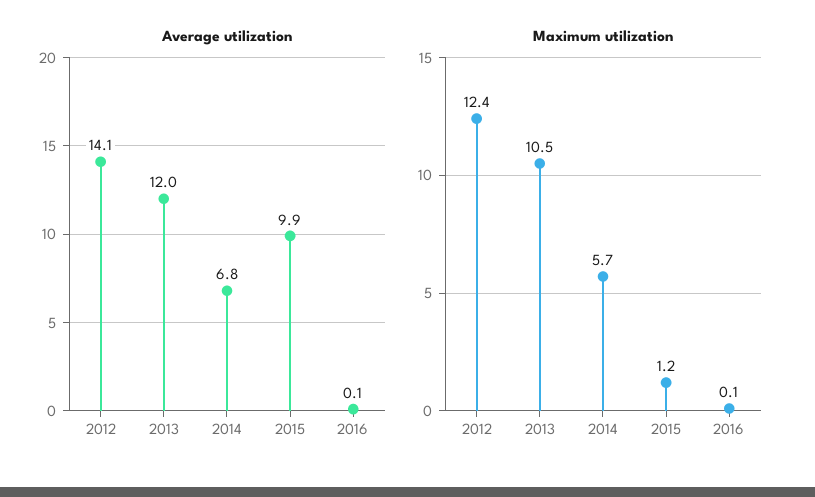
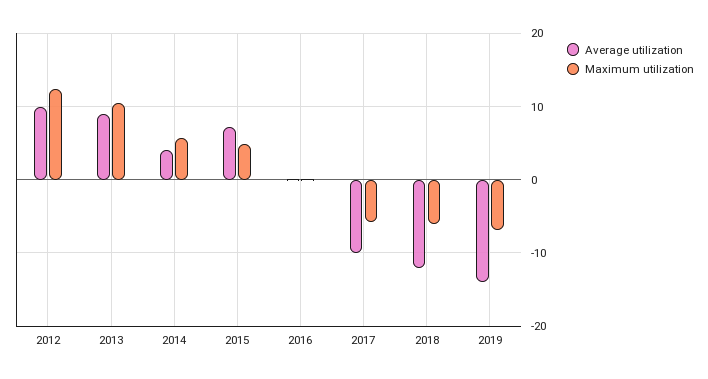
Average utilization, 2012: 14.1 -> 10
Average utilization, 2013: 12 -> 9
Average utilization, 2014: 6.8 -> 4
Average utilization, 2015: 9.9 -> 7
Maximum utilization, 2015: 1.2 -> 5
Average utilization, 2017: none -> -10
Maximum utilization, 2017: none -> -6
Average utilization, 2018: none -> -12
Maximum utilization, 2018: none -> -6
Average utilization, 2019: none -> -14
Maximum utilization, 2019: none -> -7

